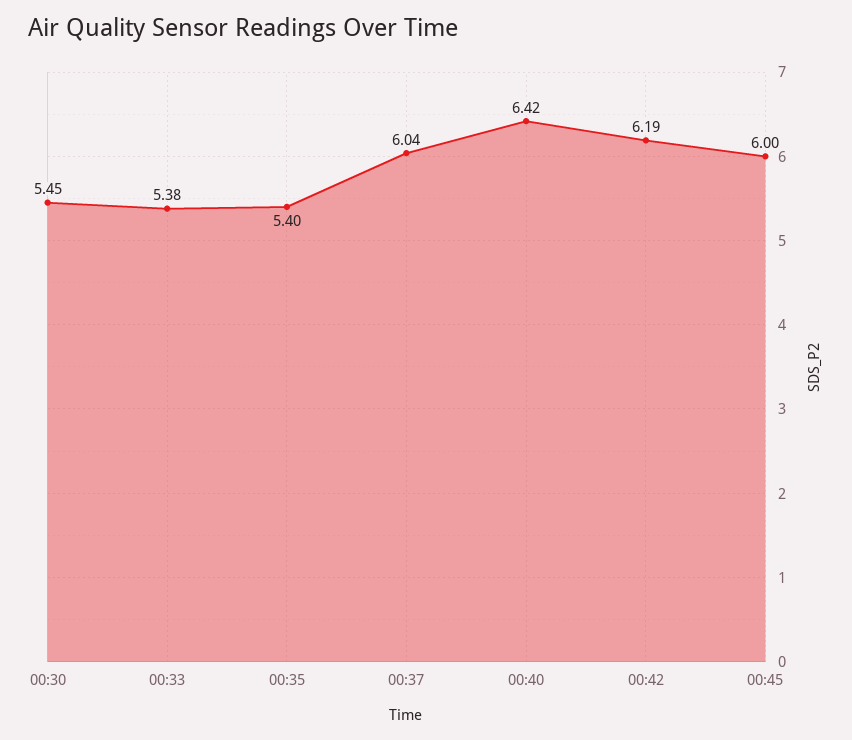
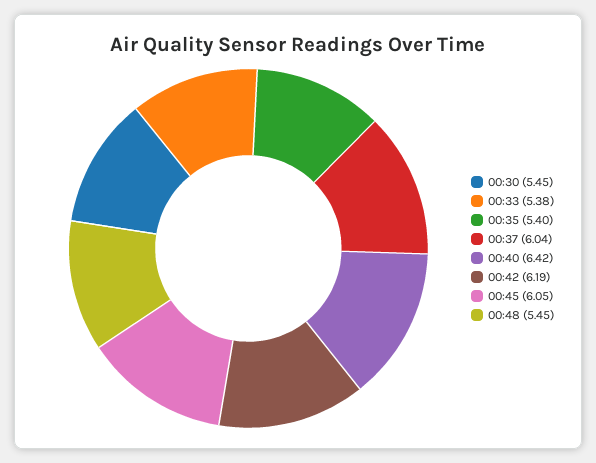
00:45: 6 -> 6.05
00:48: none -> 5.45

